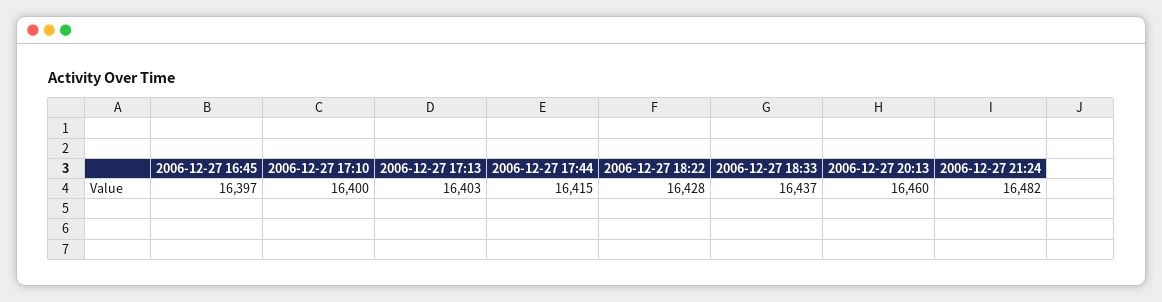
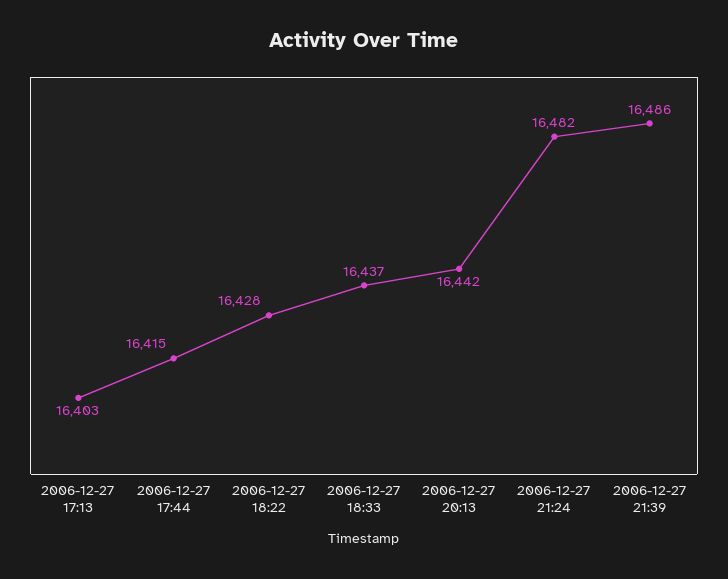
2006-12-27 16:45: 16397 -> none
2006-12-27 17:10: 16400 -> none
2006-12-27 20:13: 16460 -> 16442
2006-12-27 21:39: none -> 16486

